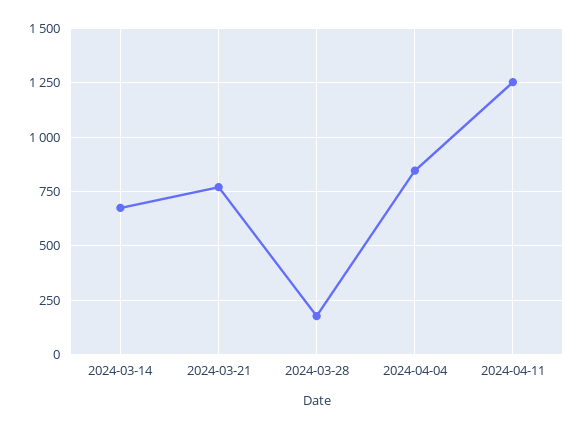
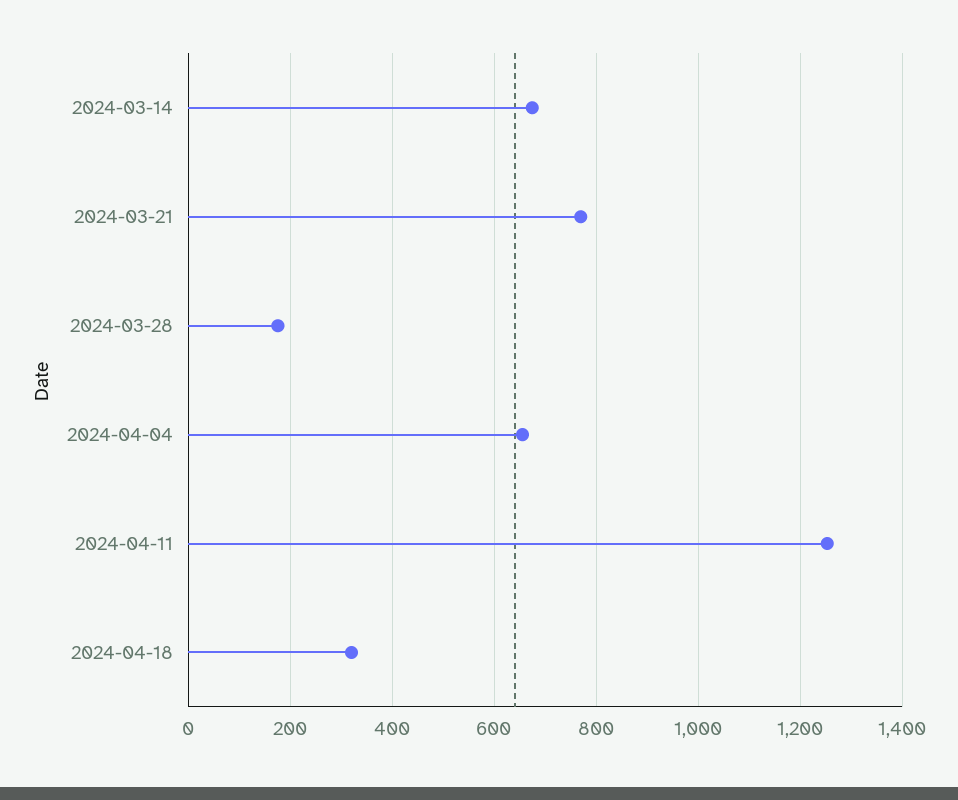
2024-04-04: 850 -> 660
2024-04-18: none -> 320

